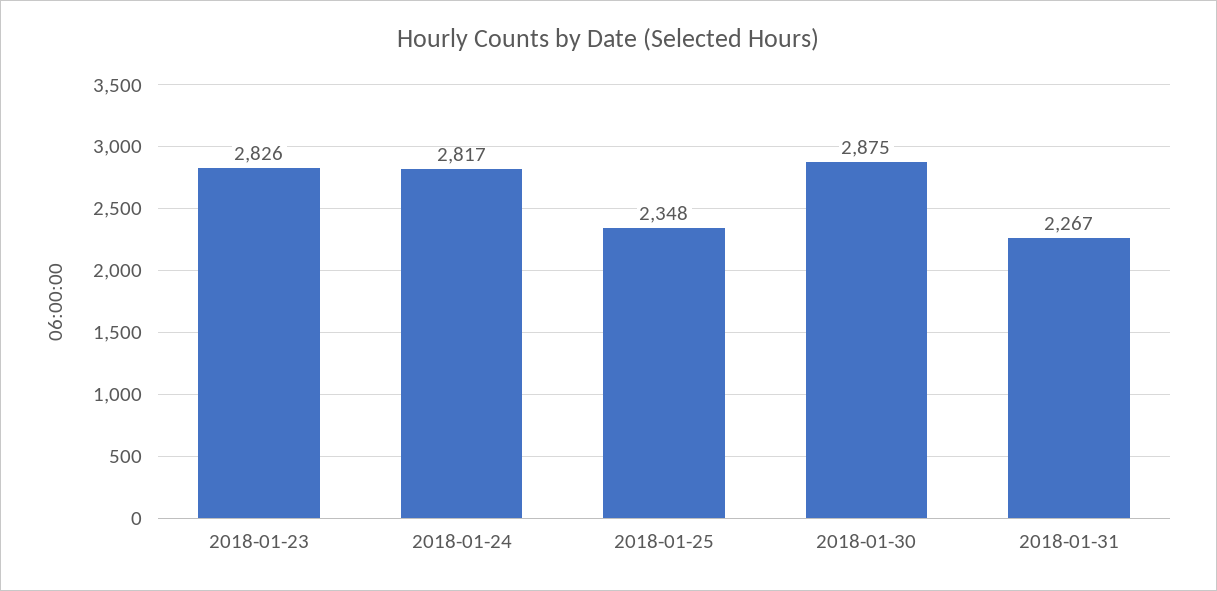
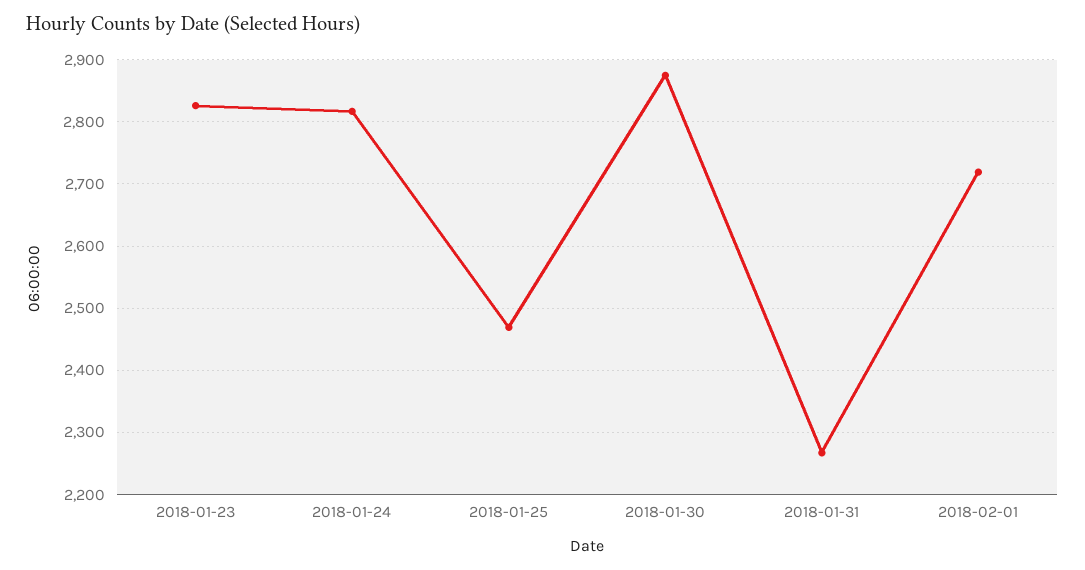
2018-01-25: 2348 -> 2470
2018-02-01: none -> 2720

